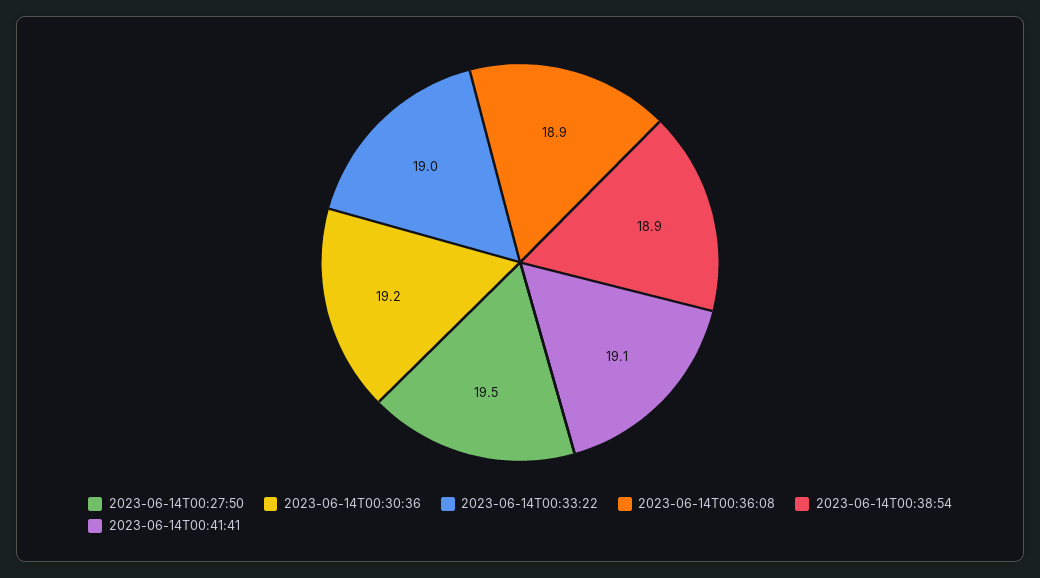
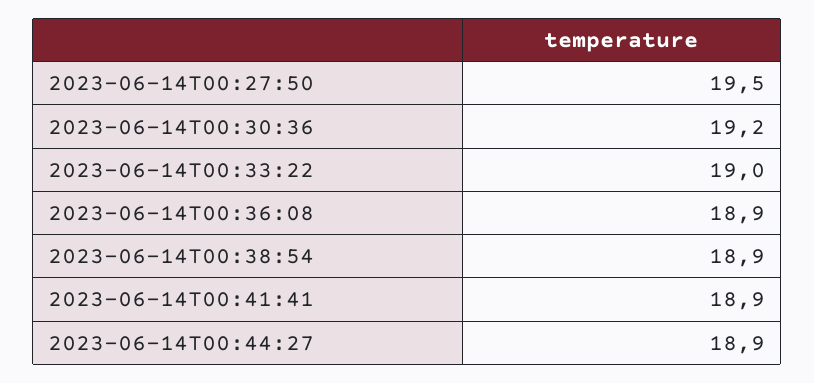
2023-06-14T00:41:41: 19.1 -> 18.9
2023-06-14T00:44:27: none -> 18.9

